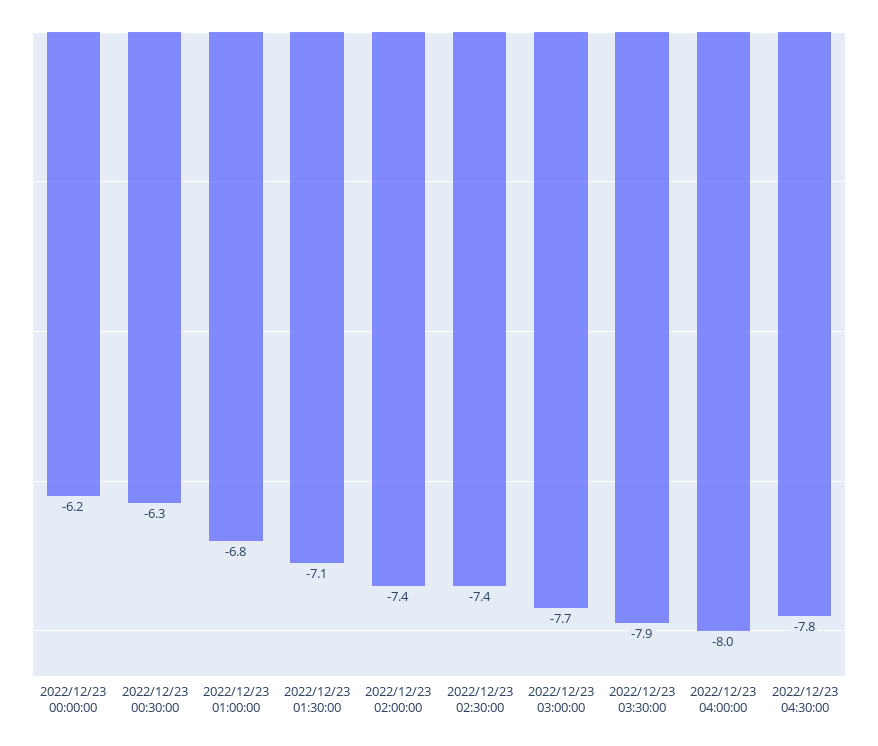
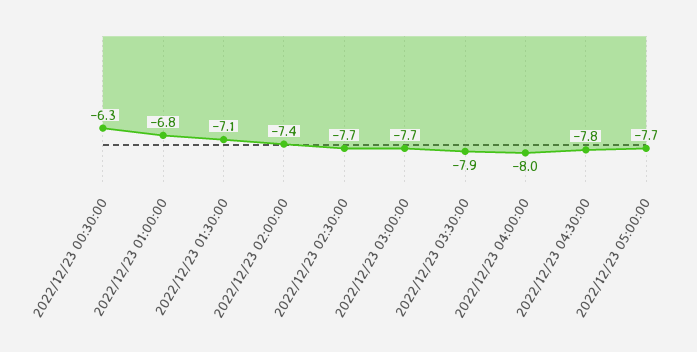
2022/12/23 00:00:00: -6.2 -> none
2022/12/23 02:30:00: -7.4 -> -7.7
2022/12/23 05:00:00: none -> -7.7

